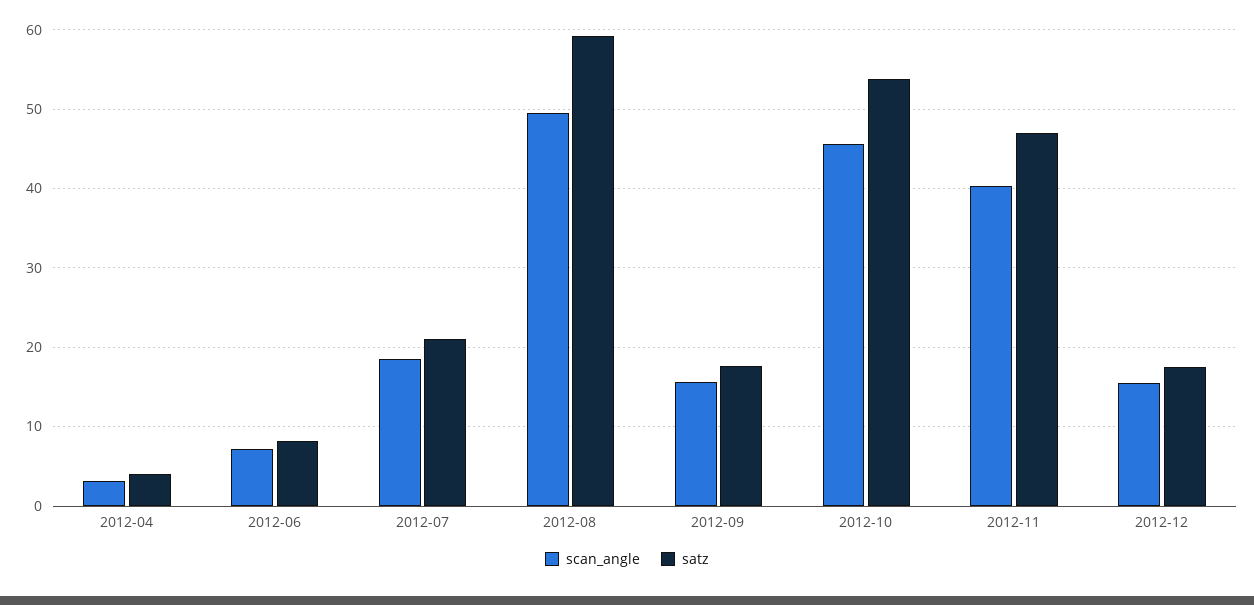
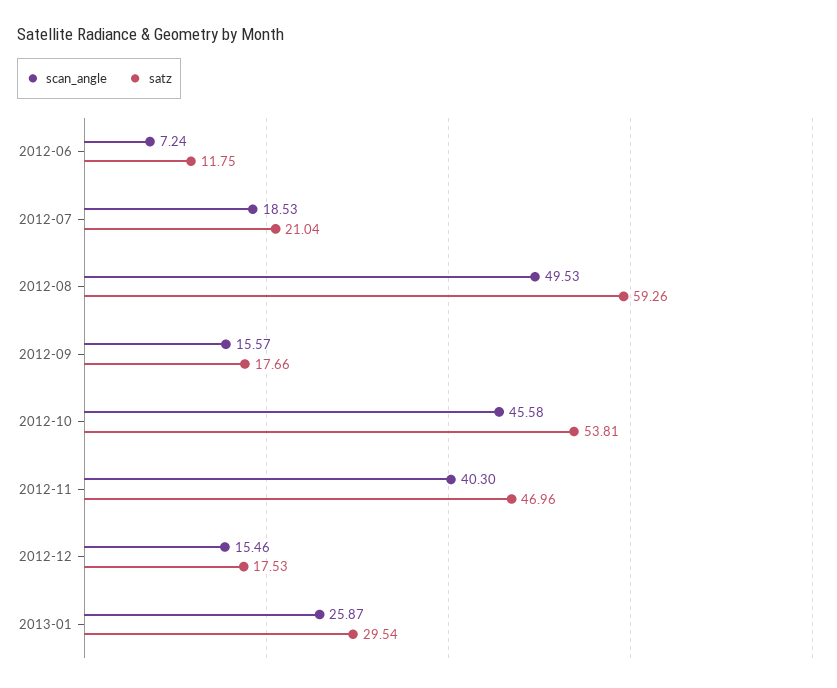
scan_angle, 2012-04: 3 -> none
satz, 2012-04: 4 -> none
satz, 2012-06: 8 -> 11.75
scan_angle, 2013-01: none -> 25.87
satz, 2013-01: none -> 29.54

